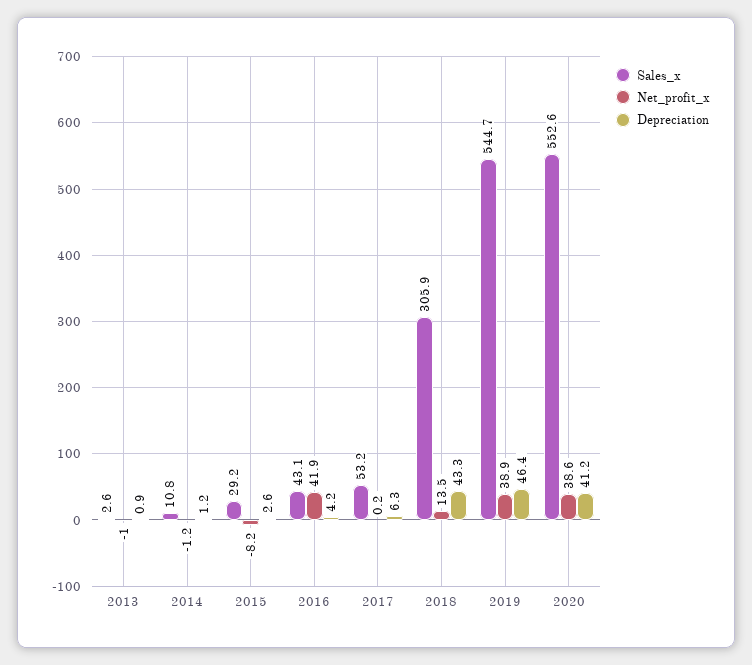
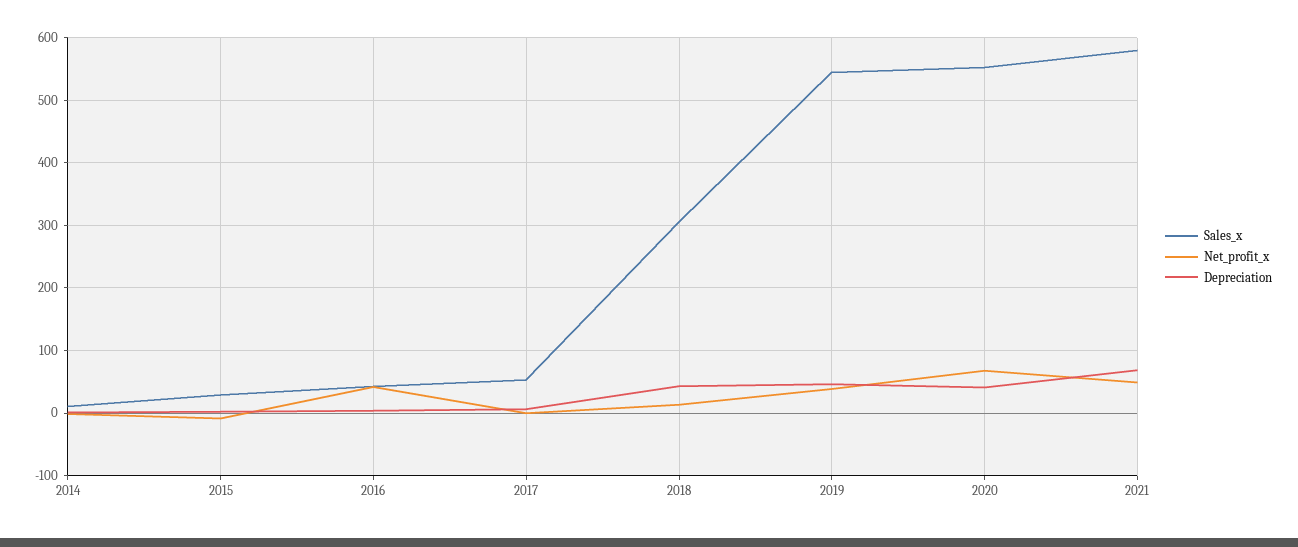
Sales_x, 2013: 2.6 -> none
Net_profit_x, 2013: -1 -> none
Depreciation, 2013: 0.9 -> none
Net_profit_x, 2020: 38.6 -> 70
Sales_x, 2021: none -> 580
Net_profit_x, 2021: none -> 50
Depreciation, 2021: none -> 70

